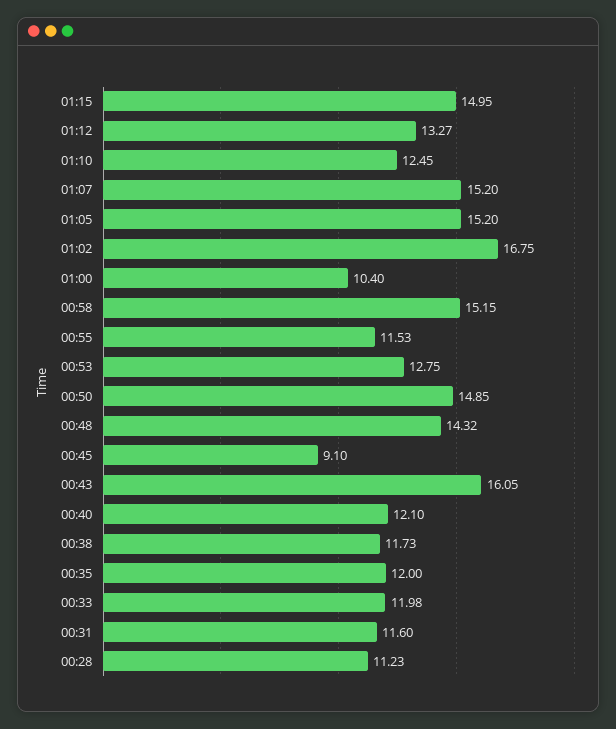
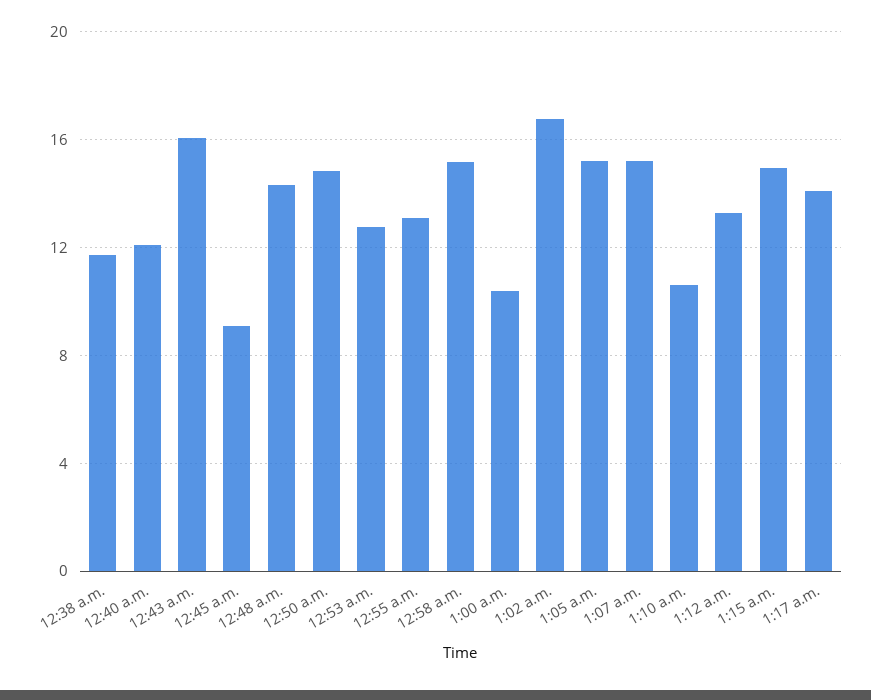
01:10: 12.45 -> 10.5
00:55: 11.53 -> 13
00:35: 12 -> none
00:33: 11.98 -> none
00:31: 11.6 -> none
00:28: 11.23 -> none
1:17 a.m.: none -> 14

